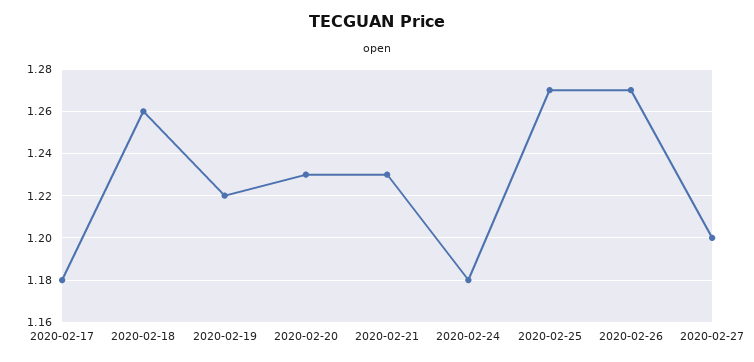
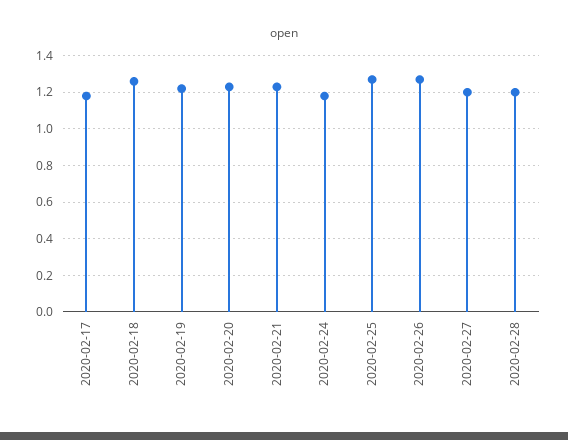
2020-02-28: none -> 1.2

